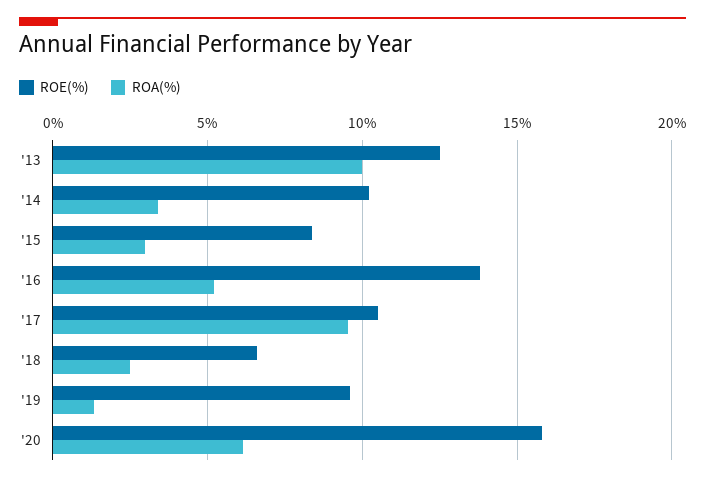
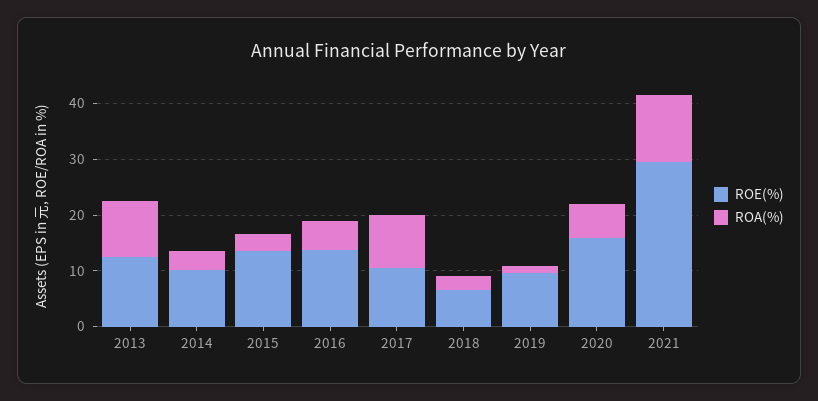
ROE(%), '15: 8.5 -> 14
ROE(%), 2021: none -> 30
ROA(%), 2021: none -> 12

